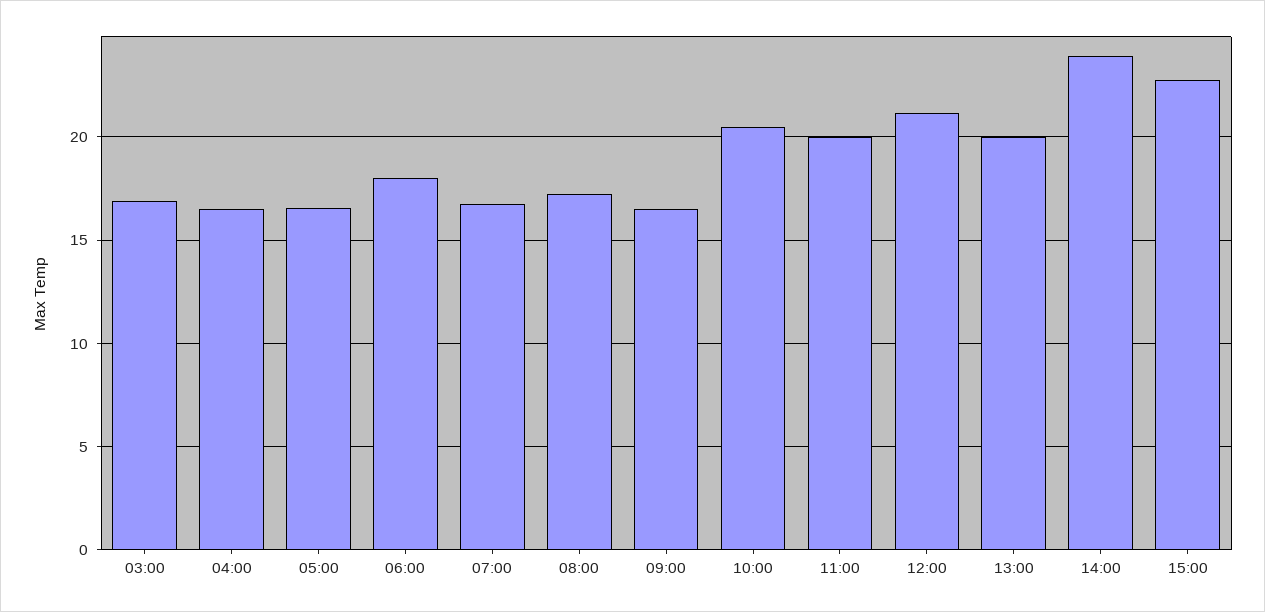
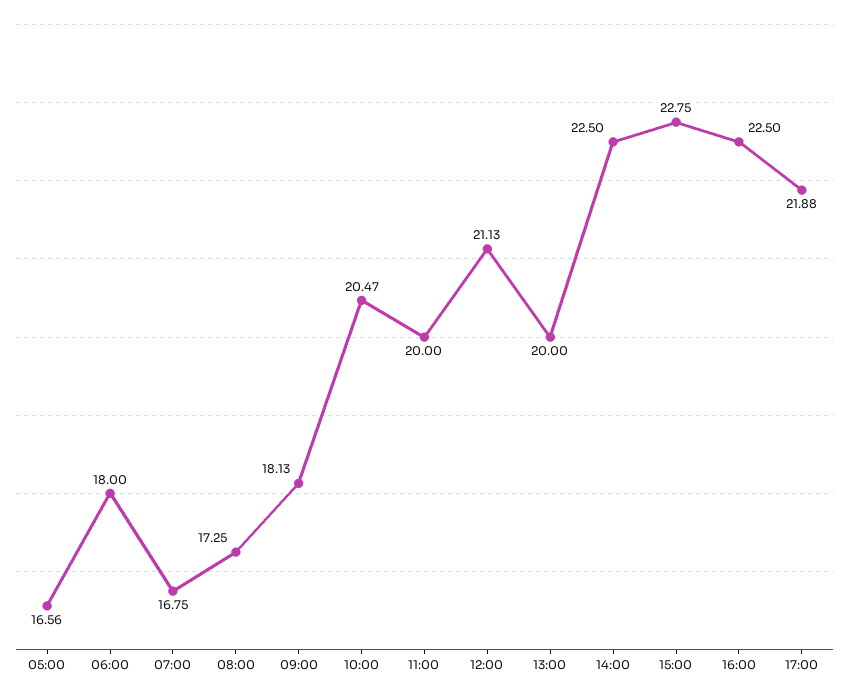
03:00: 17 -> none
04:00: 16.5 -> none
09:00: 16.5 -> 18.13
14:00: 24 -> 22.5
16:00: none -> 22.5
17:00: none -> 21.88

